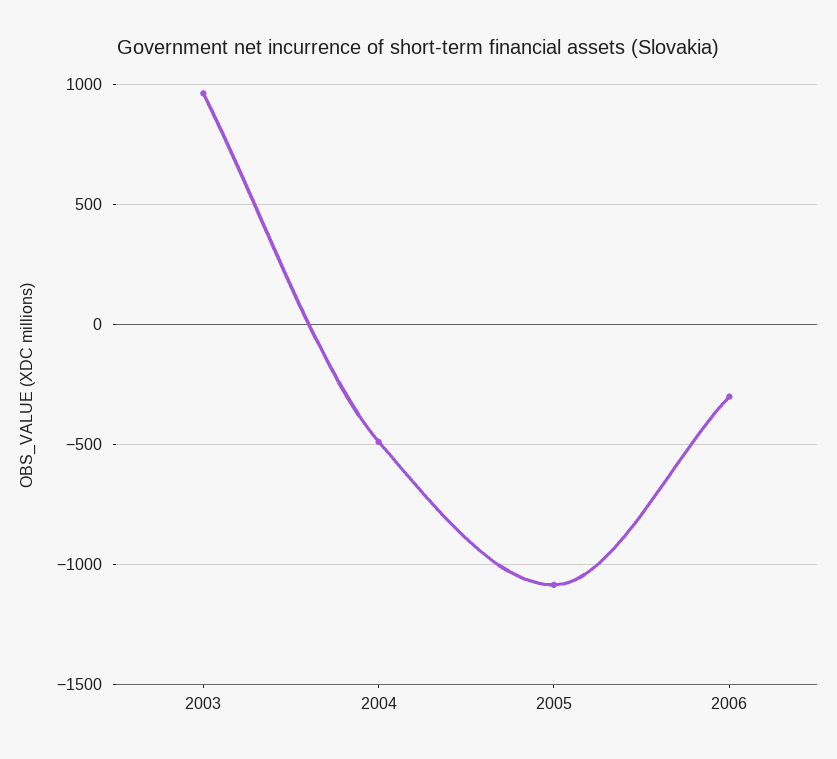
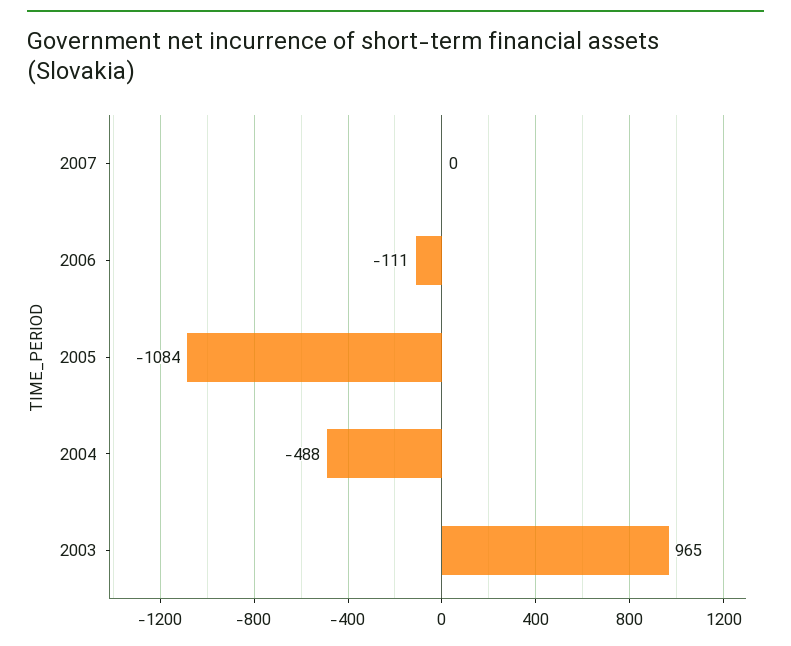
2006: -300 -> -111
2007: none -> 0

